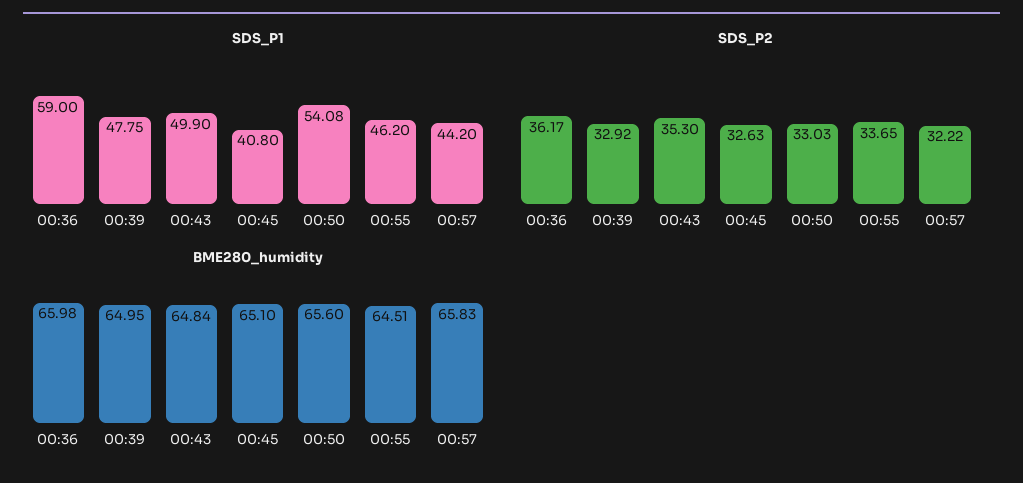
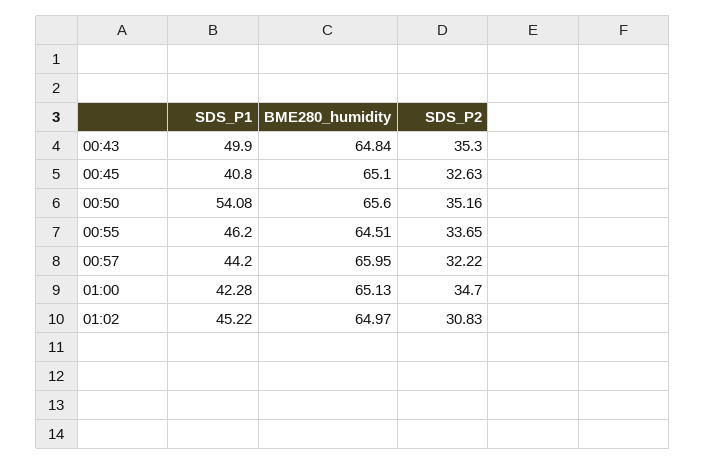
SDS_P1, 00:36: 59 -> none
SDS_P1, 00:39: 47.75 -> none
SDS_P2, 00:36: 36.17 -> none
SDS_P2, 00:39: 32.92 -> none
SDS_P2, 00:50: 33.03 -> 35.16
BME280_humidity, 00:36: 65.98 -> none
BME280_humidity, 00:39: 64.95 -> none
BME280_humidity, 00:57: 65.83 -> 65.95
SDS_P1, 01:00: none -> 42.28
BME280_humidity, 01:00: none -> 65.13
SDS_P2, 01:00: none -> 34.7
SDS_P1, 01:02: none -> 45.22
BME280_humidity, 01:02: none -> 64.97
SDS_P2, 01:02: none -> 30.83

